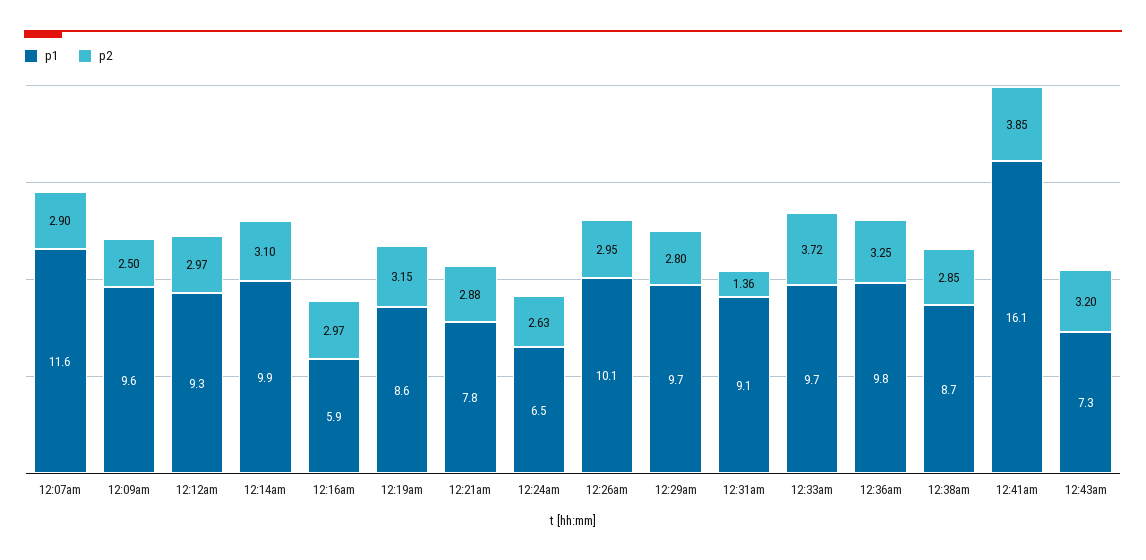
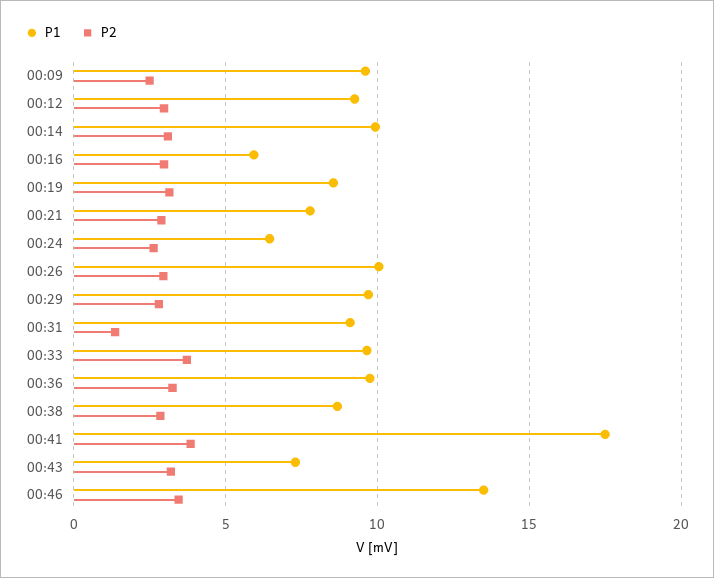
p1, 12:07am: 11.6 -> none
p2, 12:07am: 2.9 -> none
p1, 12:41am: 16.1 -> 17.5
p1, 00:46: none -> 13.5
p2, 00:46: none -> 3.5

